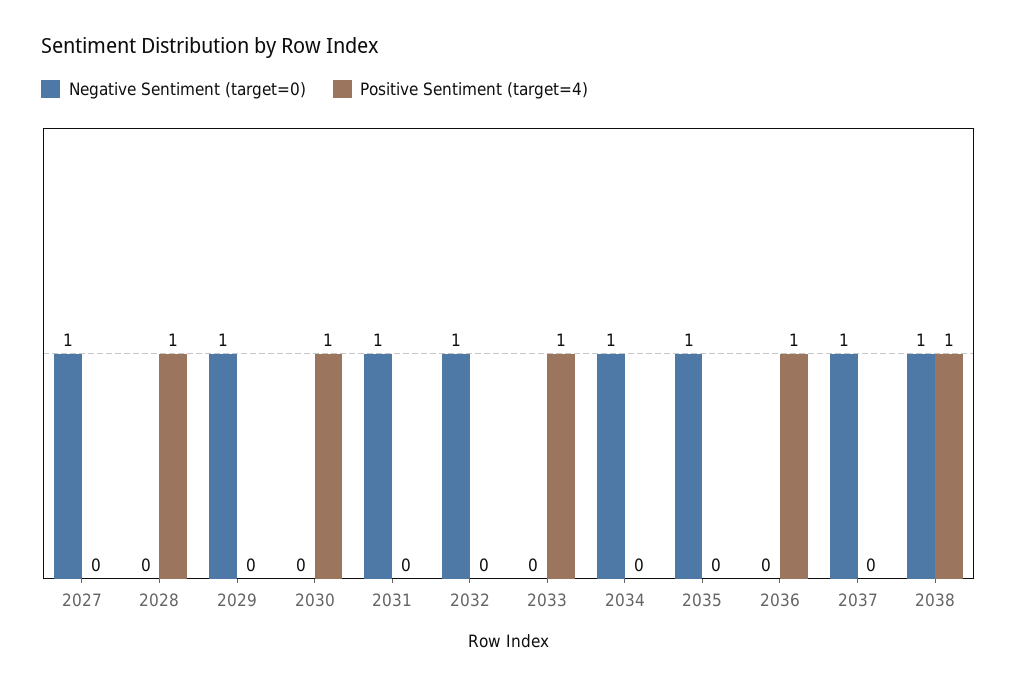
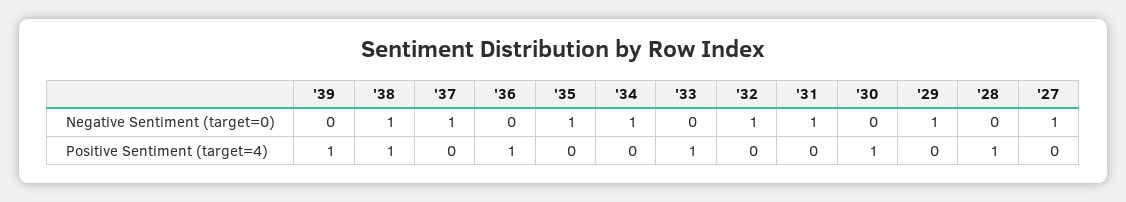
Negative Sentiment (target=0), '39: none -> 0
Positive Sentiment (target=4), '39: none -> 1

